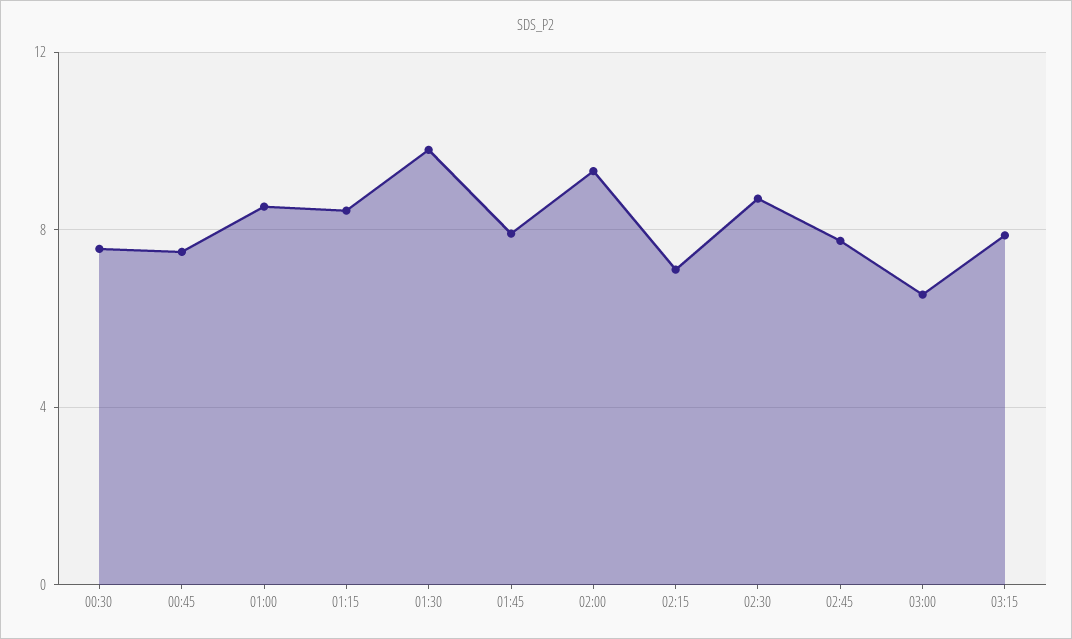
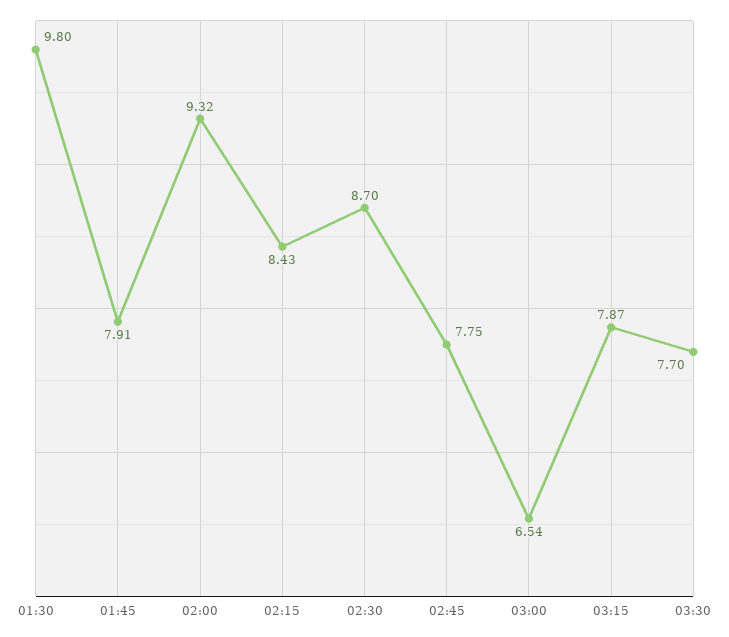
00:30: 7.5 -> none
00:45: 7.5 -> none
01:00: 8.5 -> none
01:15: 8.5 -> none
02:15: 7 -> 8.43
03:30: none -> 7.7

